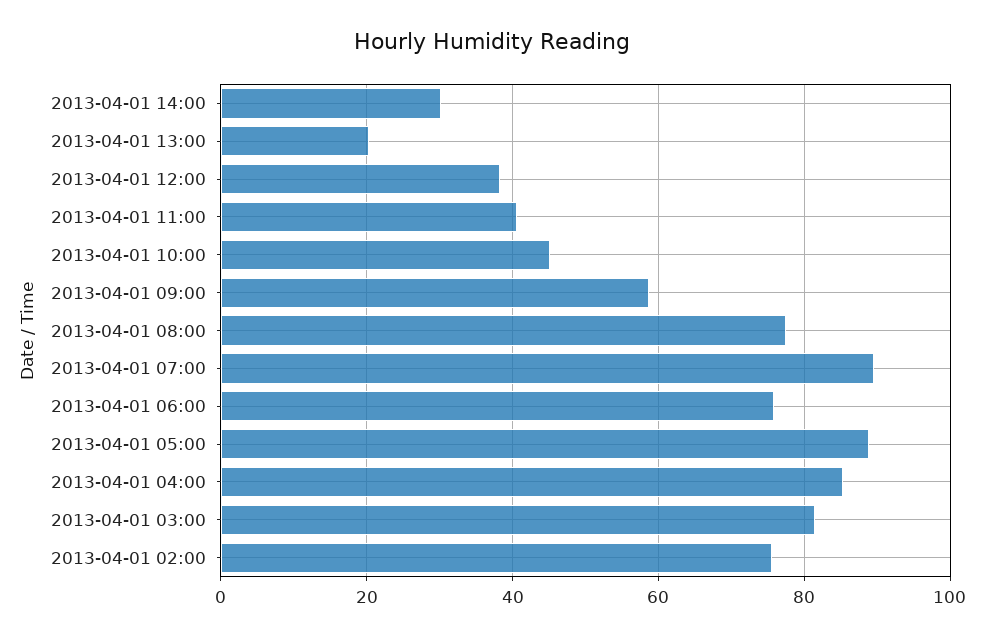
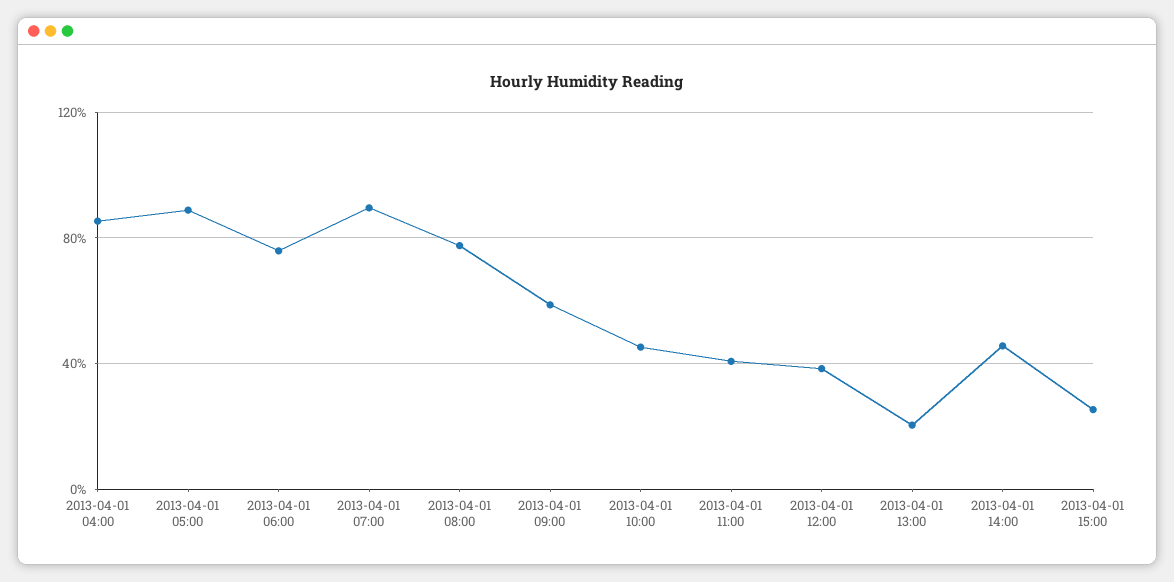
2013-04-01 14:00: 30 -> 45
2013-04-01 03:00: 82 -> none
2013-04-01 02:00: 76 -> none
2013-04-01 15:00: none -> 25

